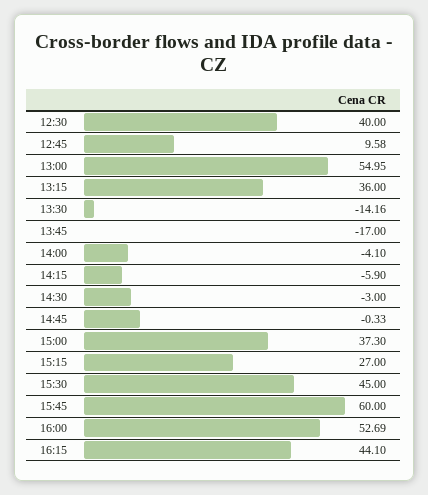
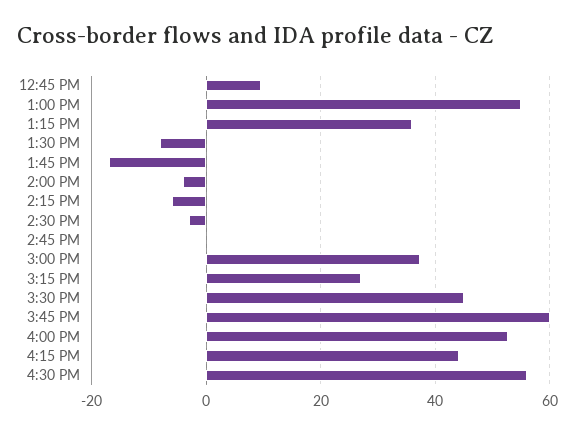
12:30: 40 -> none
13:30: -14.16 -> -8
4:30 PM: none -> 56

